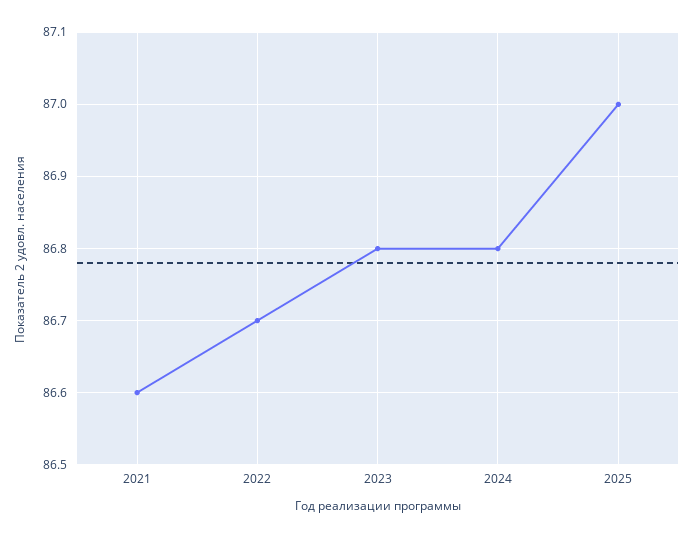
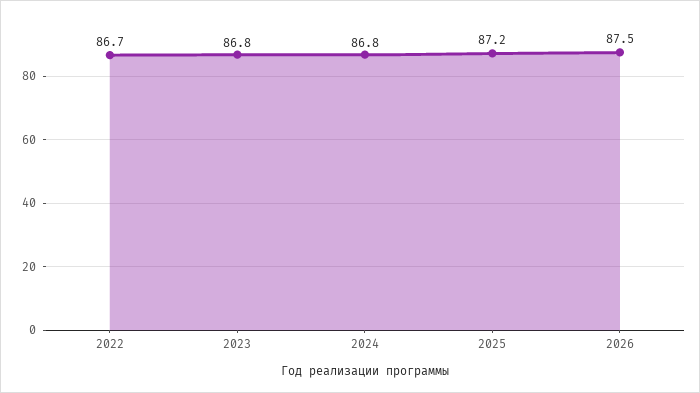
2021: 86.6 -> none
2025: 87 -> 87.2
2026: none -> 87.5

